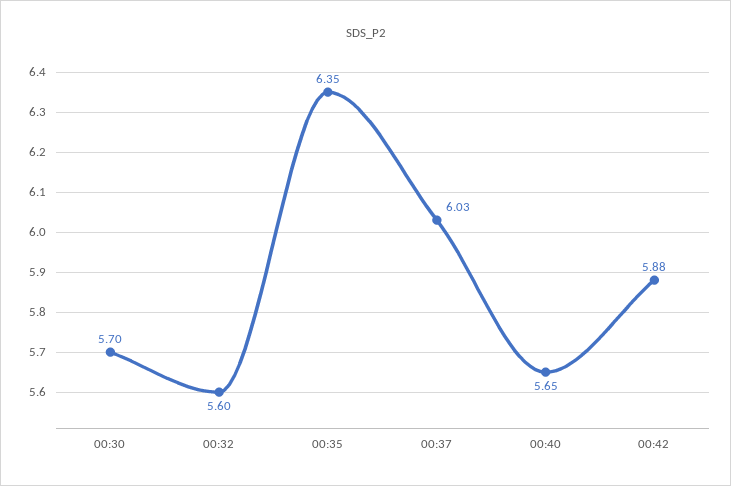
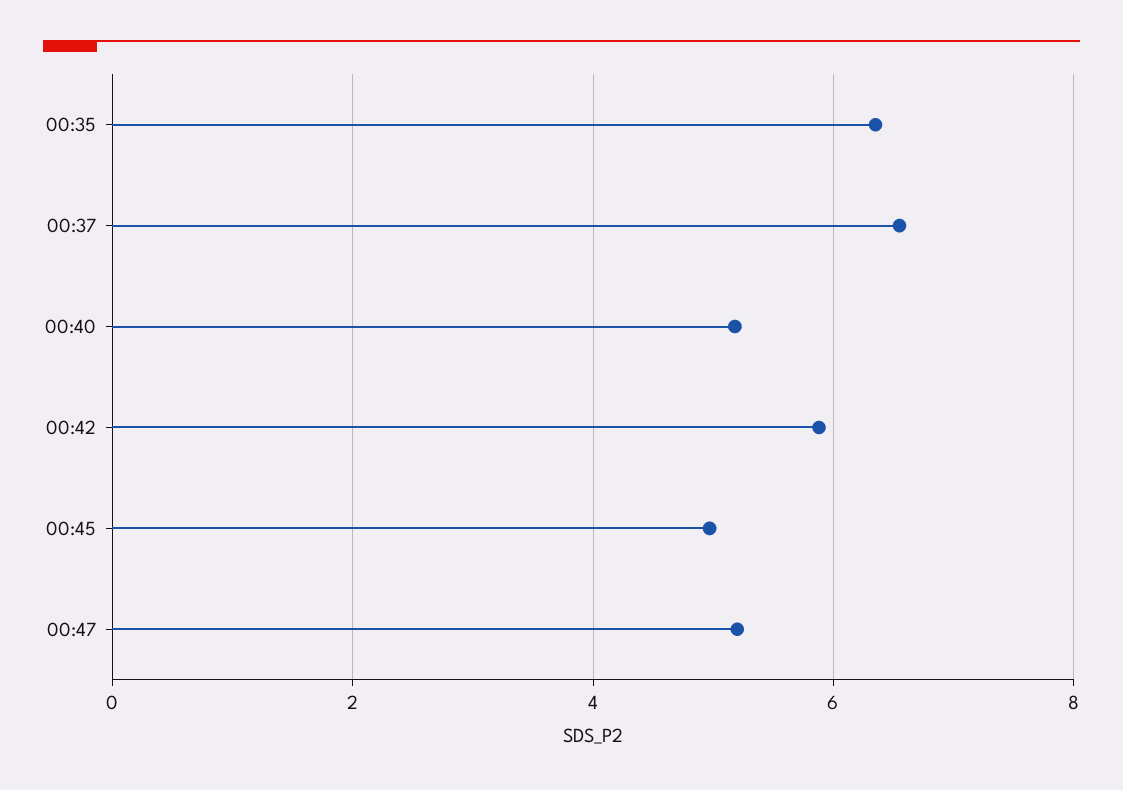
00:30: 5.7 -> none
00:32: 5.6 -> none
00:37: 6.03 -> 6.6
00:40: 5.65 -> 5.2
00:45: none -> 5
00:47: none -> 5.2

